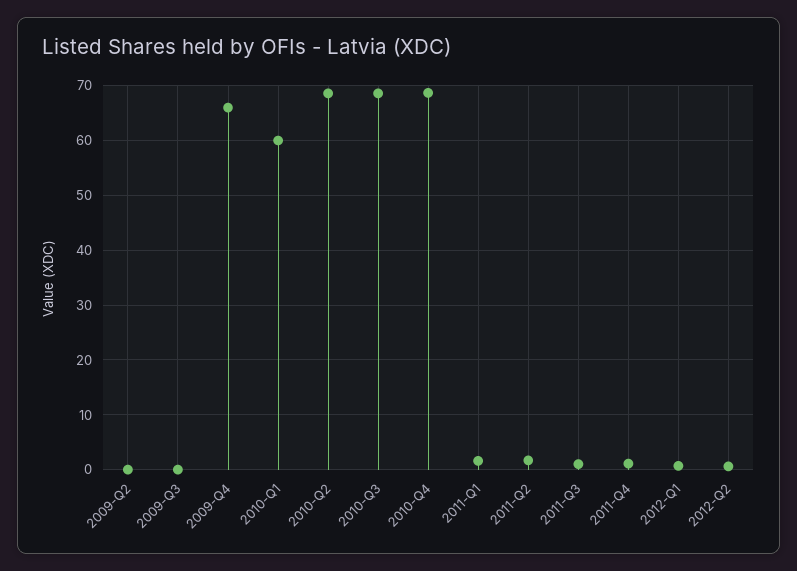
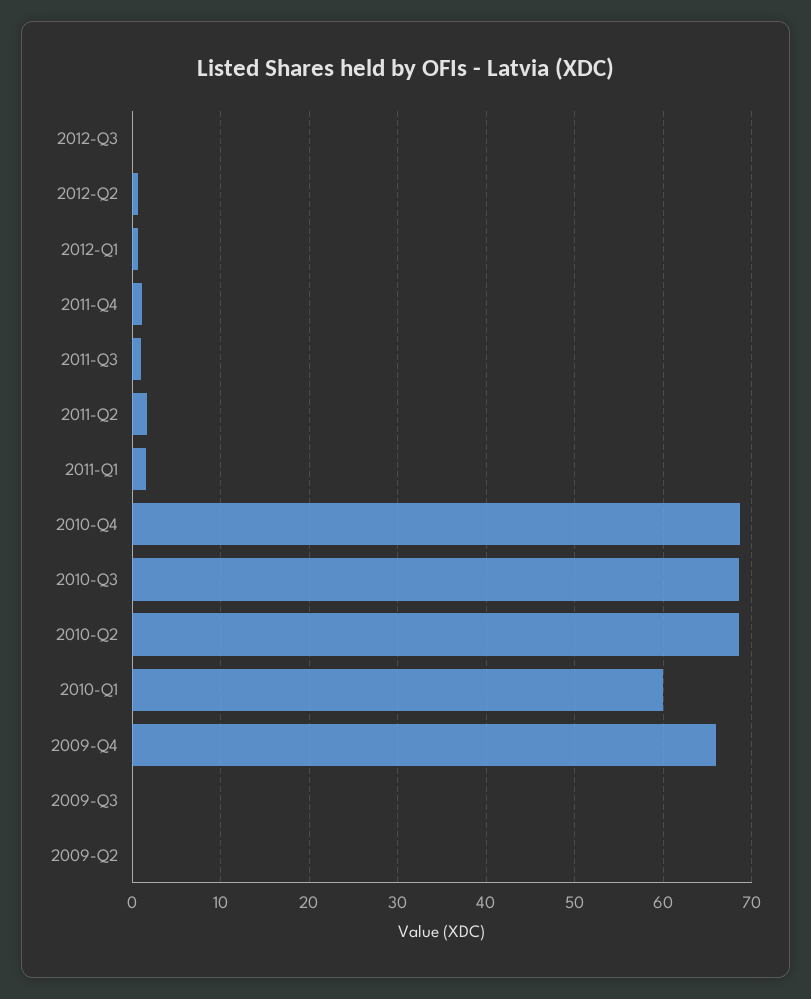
2012-Q3: none -> 0

